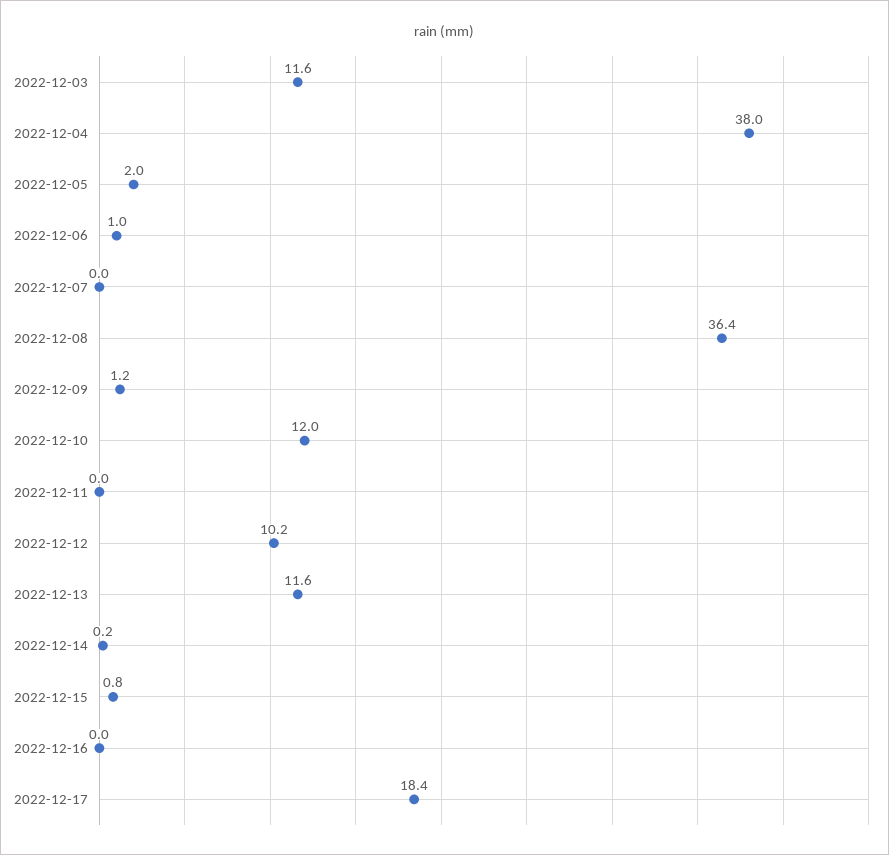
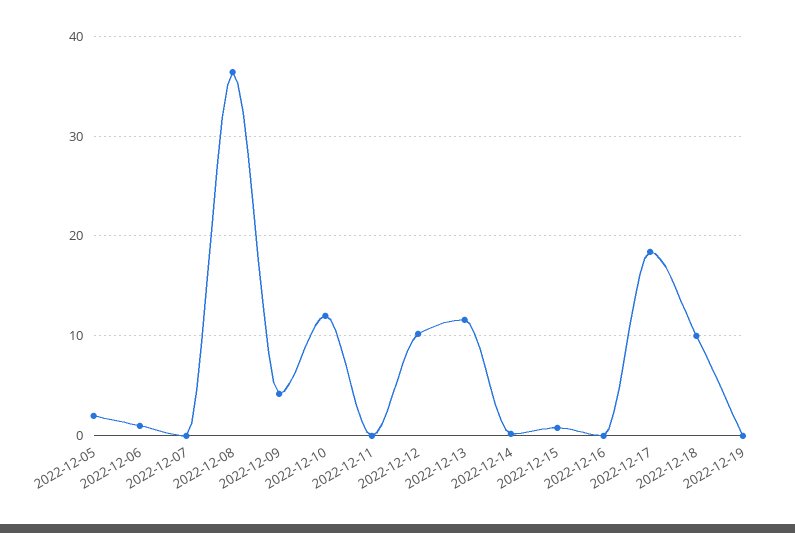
2022-12-03: 11.6 -> none
2022-12-04: 38 -> none
2022-12-09: 1.2 -> 4
2022-12-18: none -> 10
2022-12-19: none -> 0

